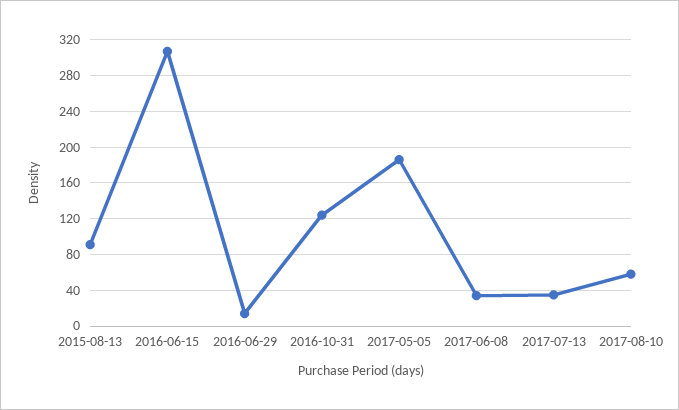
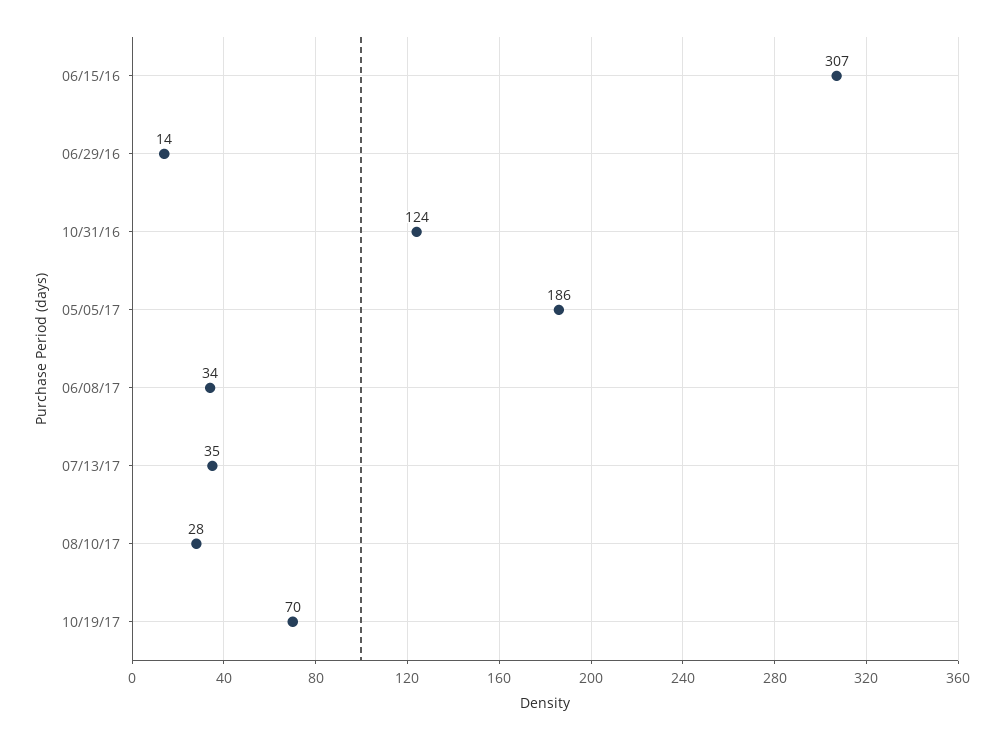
2015-08-13: 90 -> none
2017-08-10: 60 -> 28
10/19/17: none -> 70

